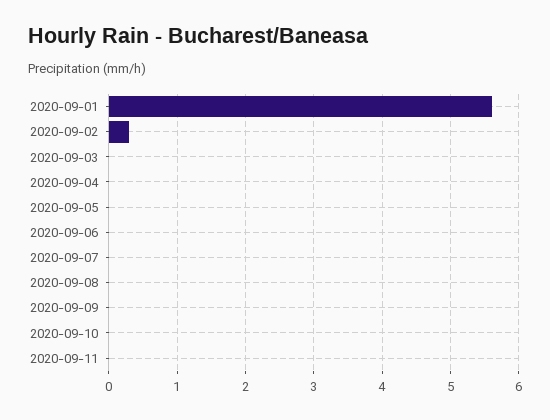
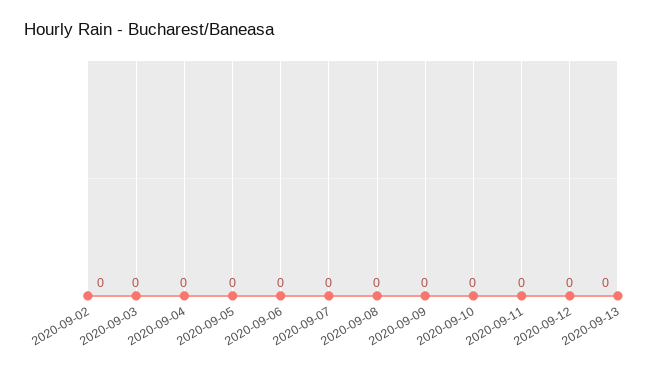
2020-09-01: 5.6 -> none
2020-09-02: 0.3 -> 0
2020-09-12: none -> 0
2020-09-13: none -> 0

